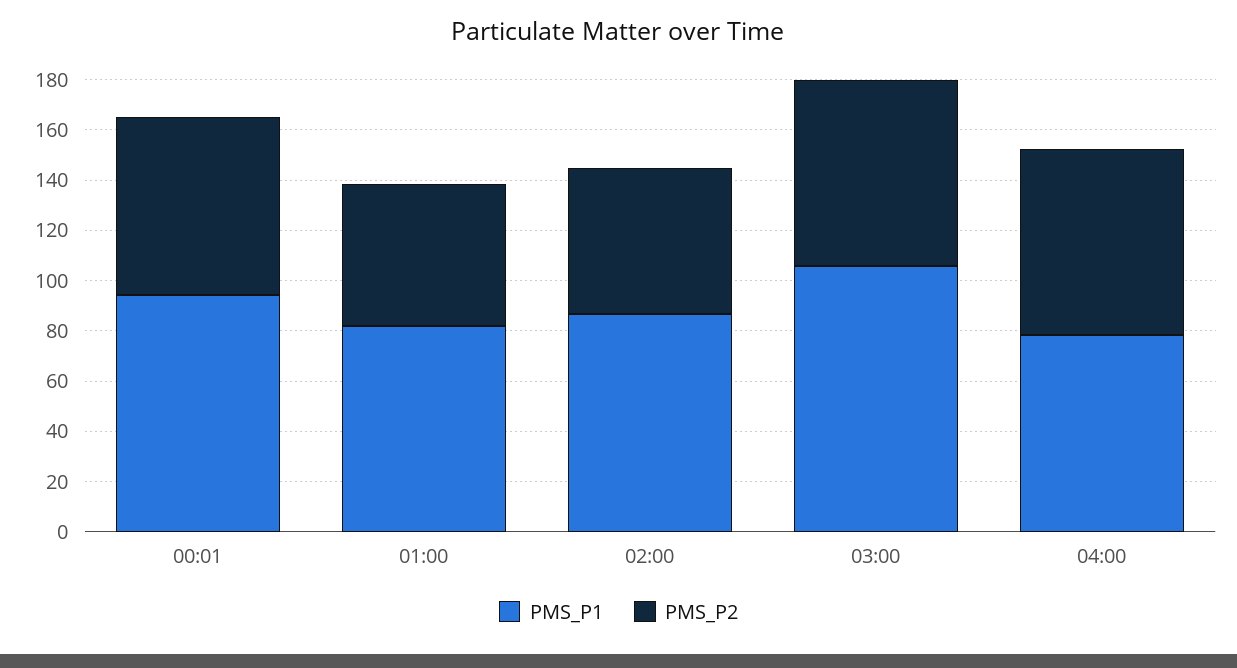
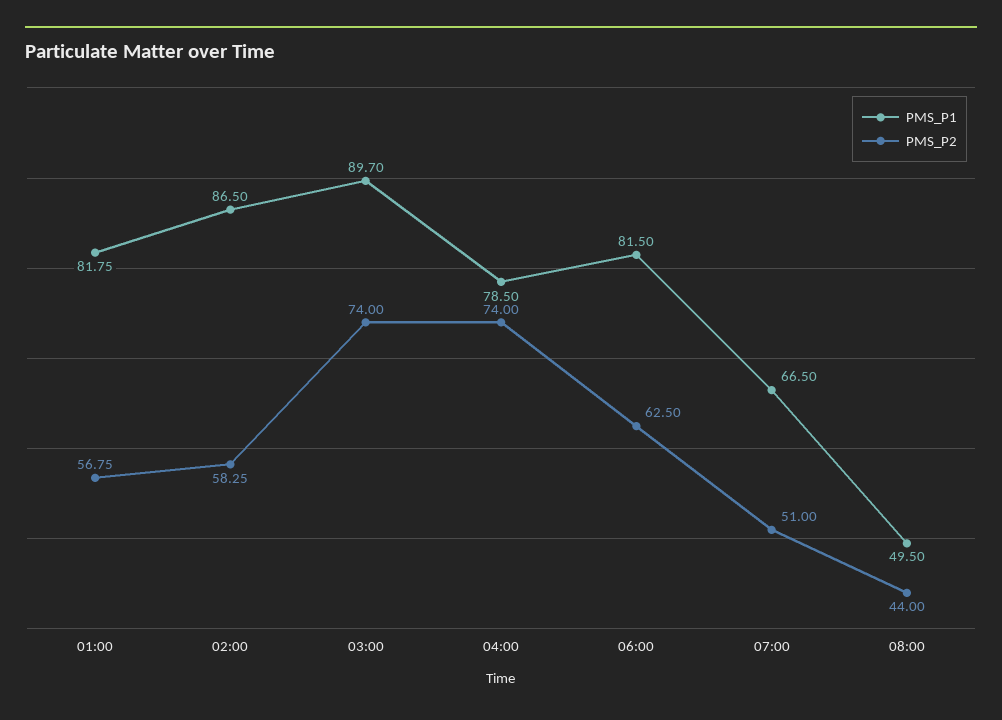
PMS_P1, 00:01: 95 -> none
PMS_P2, 00:01: 70 -> none
PMS_P1, 03:00: 105 -> 89.7
PMS_P1, 06:00: none -> 81.5
PMS_P2, 06:00: none -> 62.5
PMS_P1, 07:00: none -> 66.5
PMS_P2, 07:00: none -> 51
PMS_P1, 08:00: none -> 49.5
PMS_P2, 08:00: none -> 44

